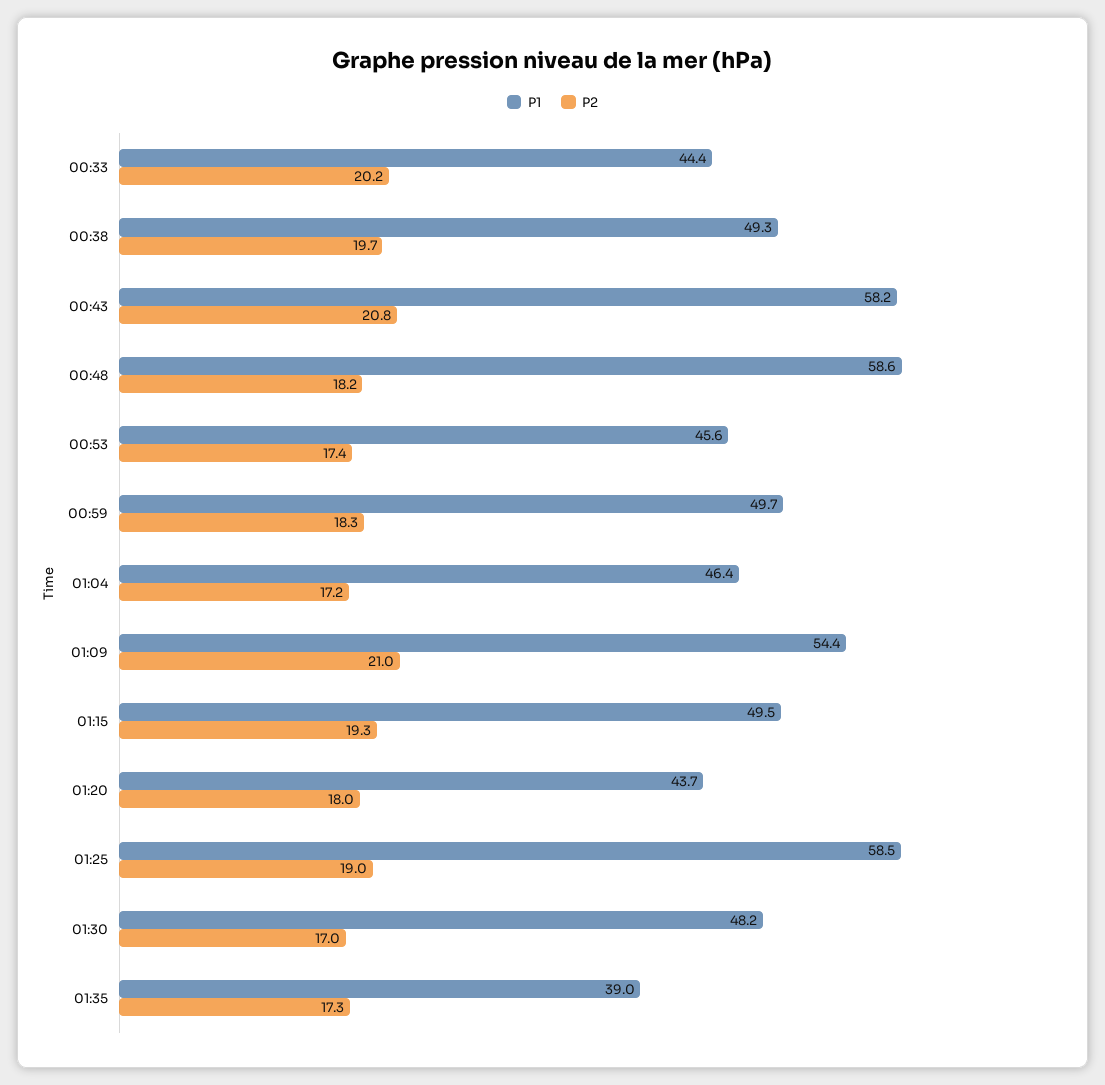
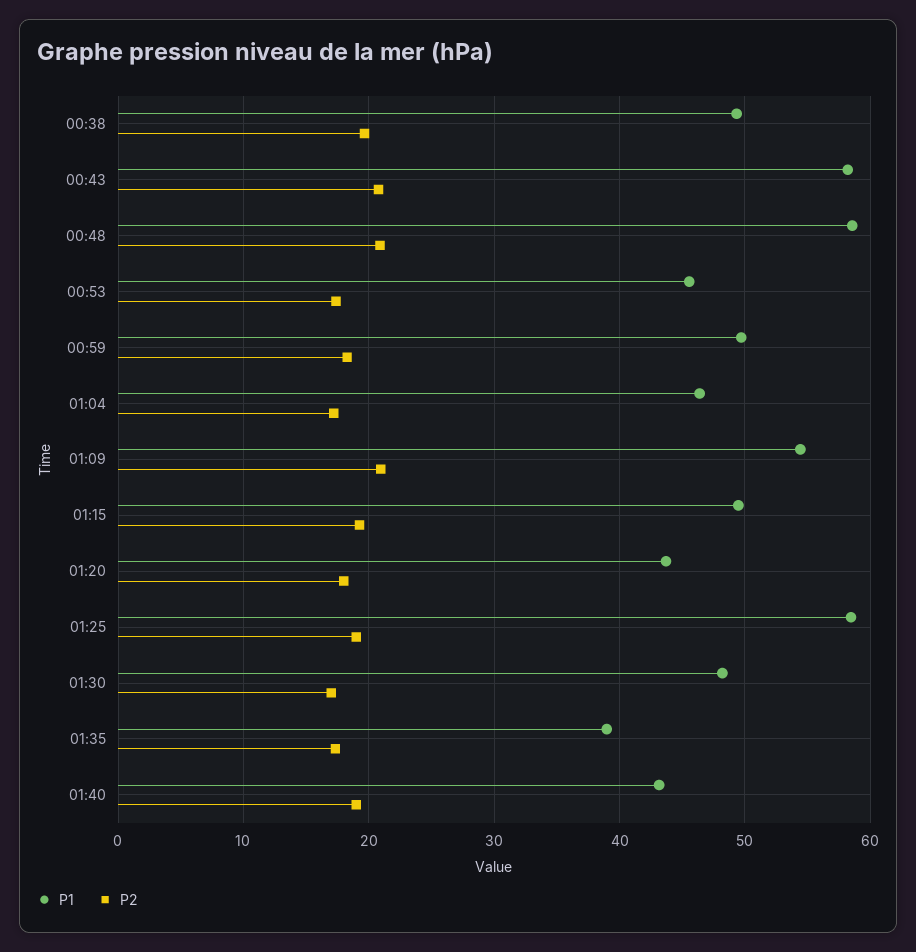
P1, 00:33: 44.4 -> none
P2, 00:33: 20.2 -> none
P2, 00:48: 18.2 -> 21
P1, 01:40: none -> 43
P2, 01:40: none -> 19

